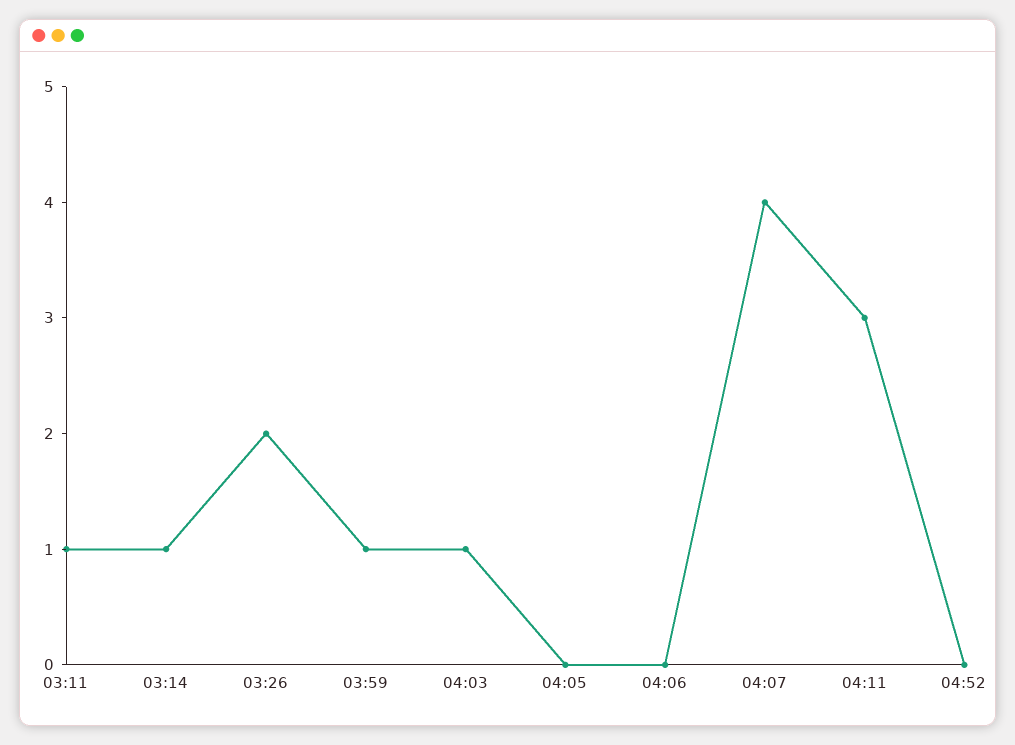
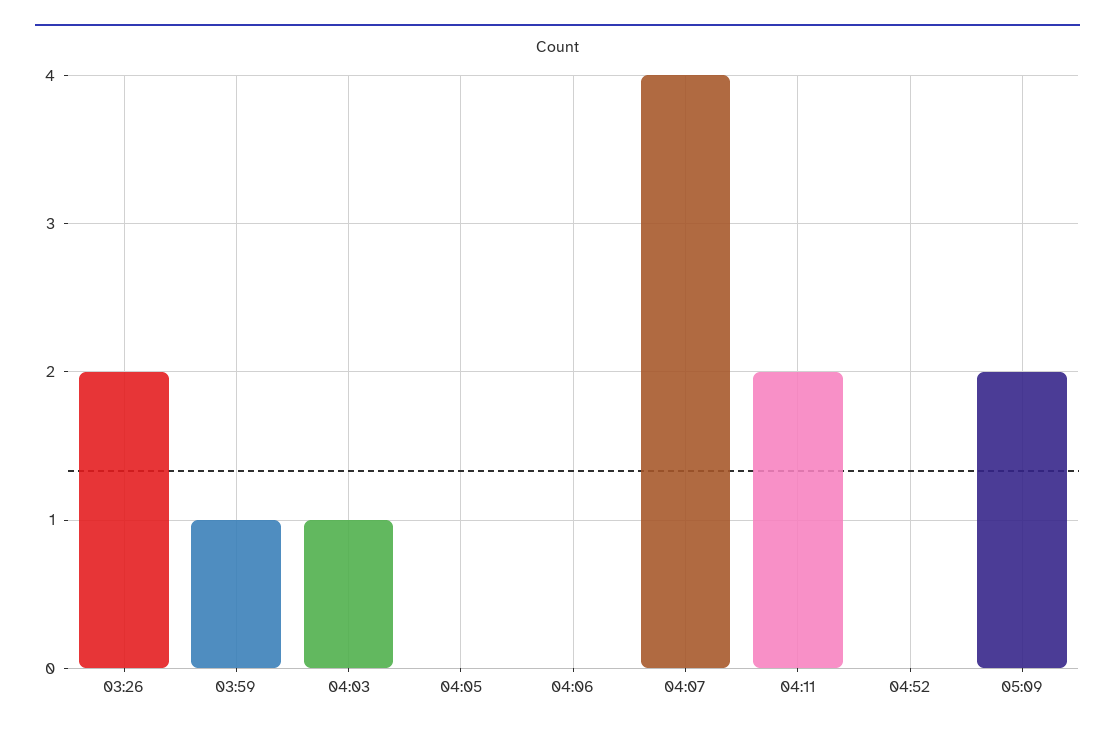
03:11: 1 -> none
03:14: 1 -> none
04:11: 3 -> 2
05:09: none -> 2

